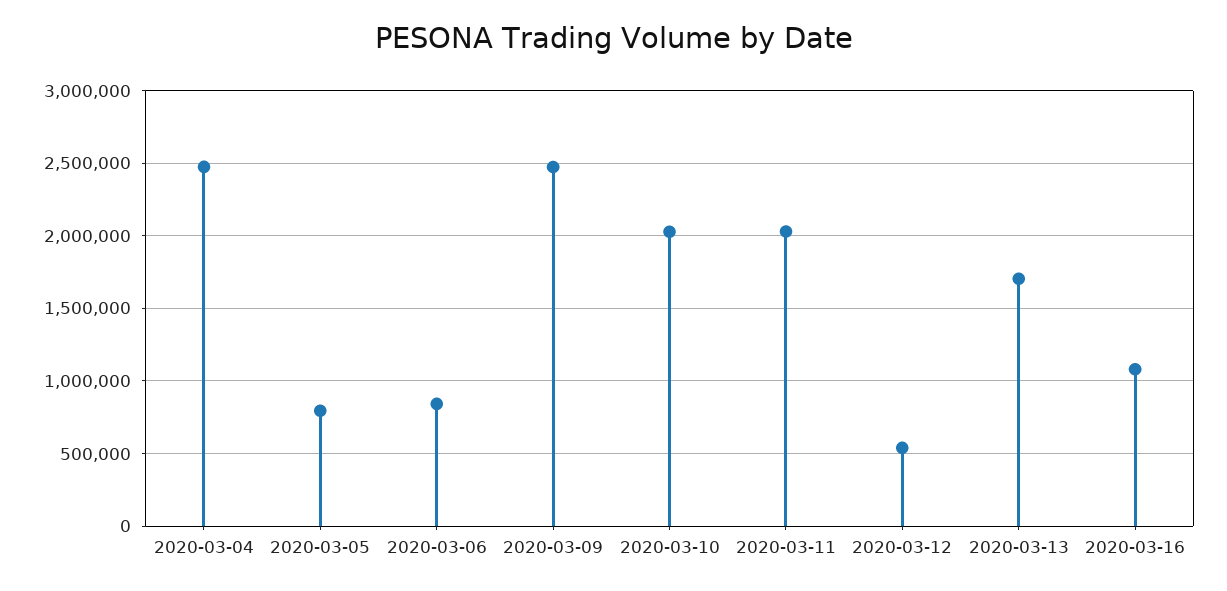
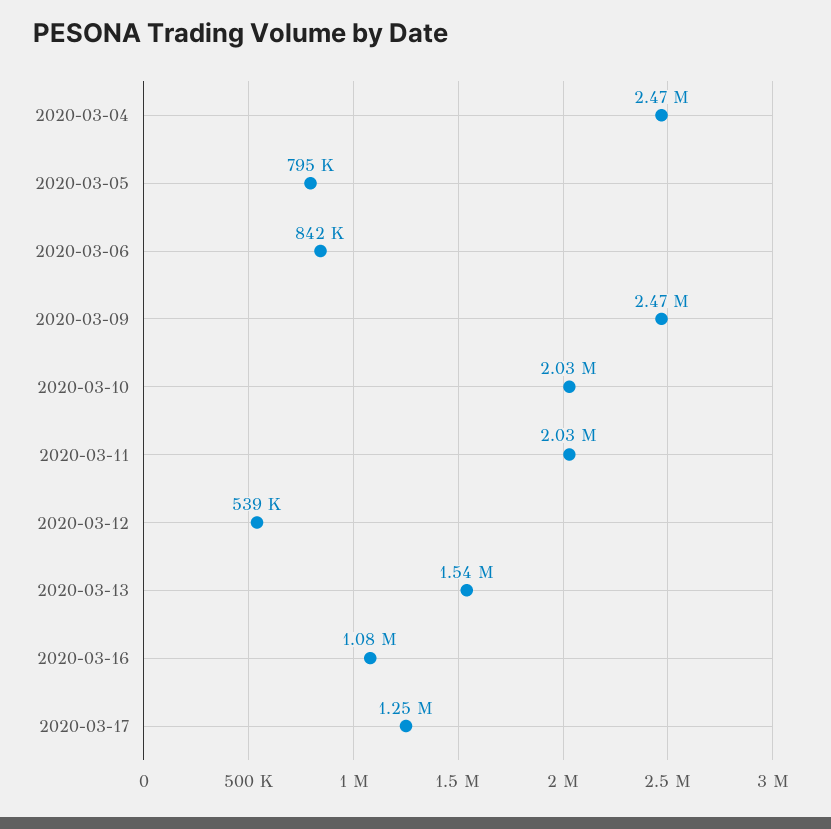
2020-03-13: 1700000 -> 1540000
2020-03-17: none -> 1250000

